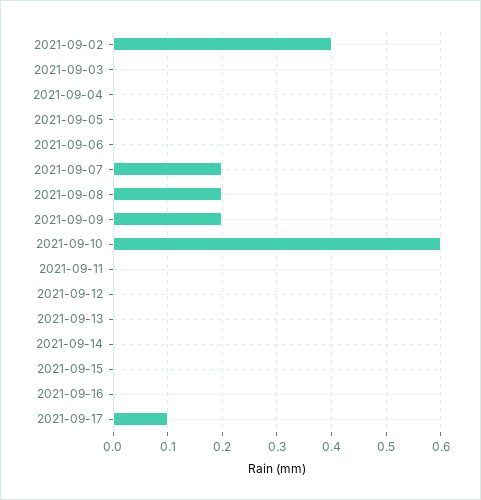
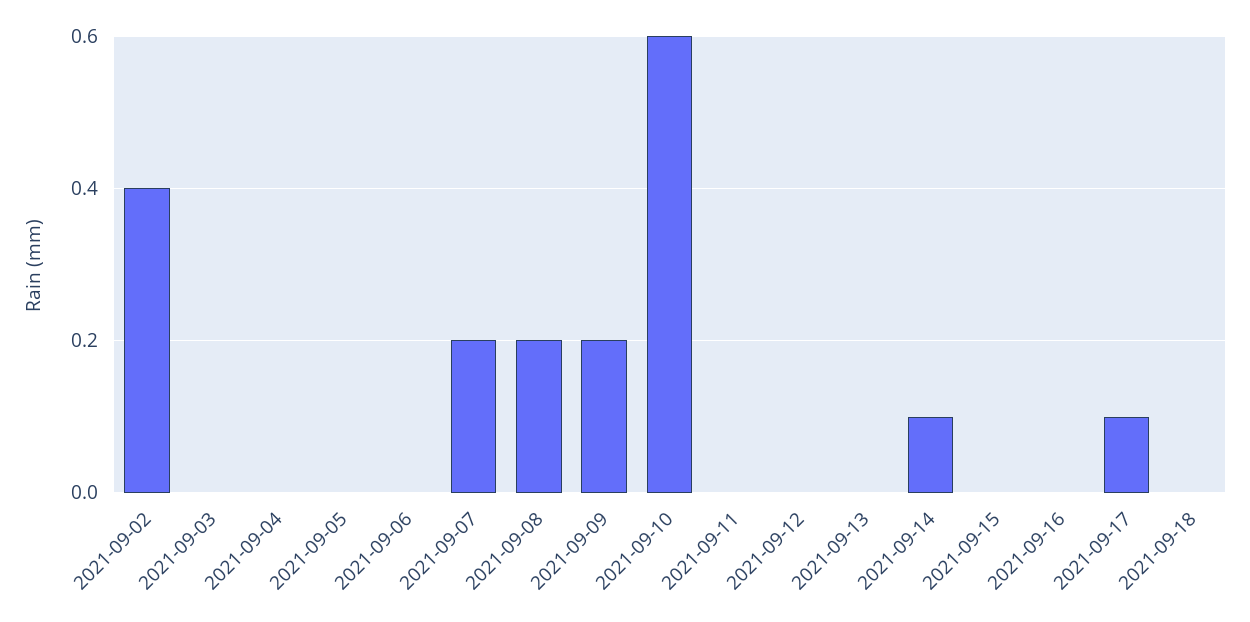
2021-09-14: 0 -> 0.1
2021-09-18: none -> 0

